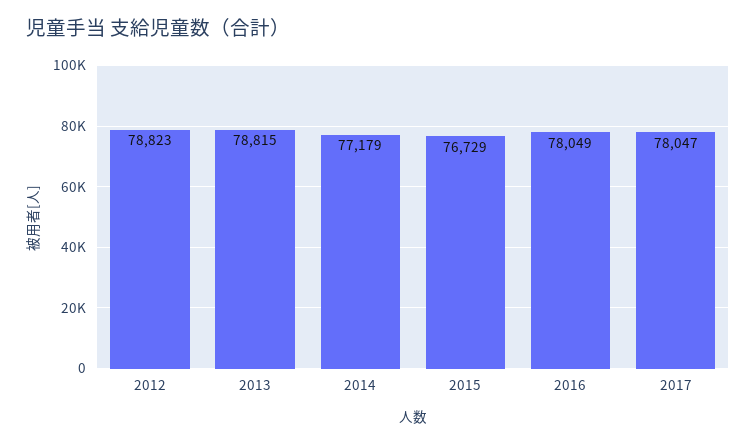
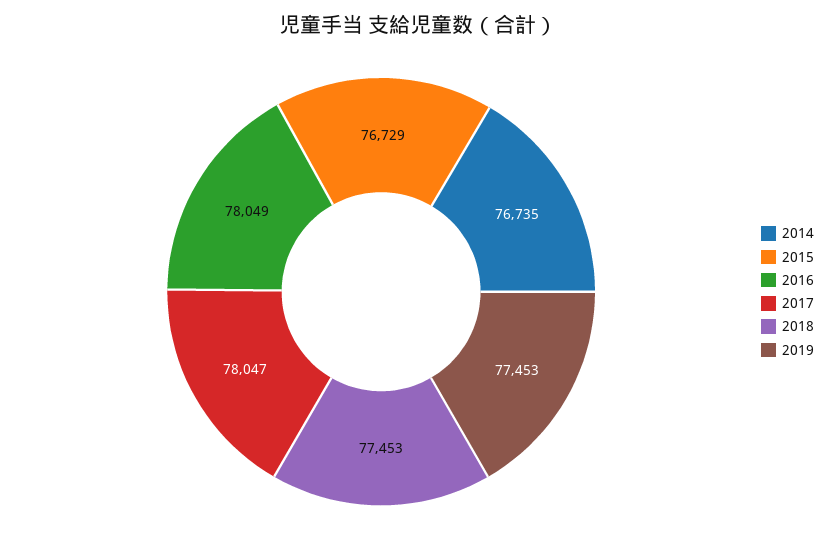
2012: 78823 -> none
2013: 78815 -> none
2014: 77179 -> 76735
2018: none -> 77453
2019: none -> 77453

